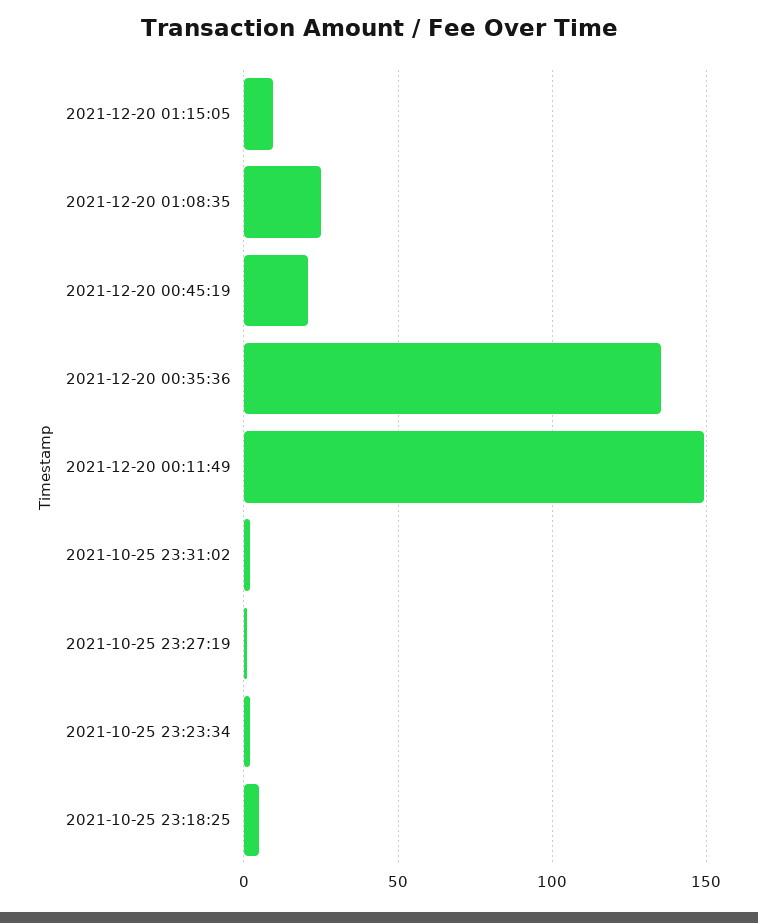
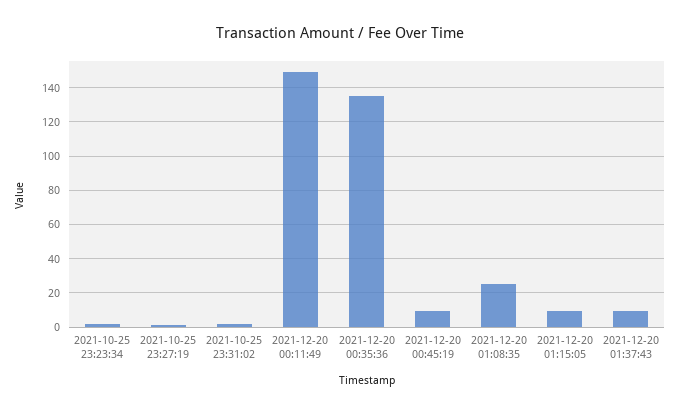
2021-12-20 00:45:19: 20 -> 10
2021-10-25 23:18:25: 5 -> none
2021-12-20 01:37:43: none -> 10

